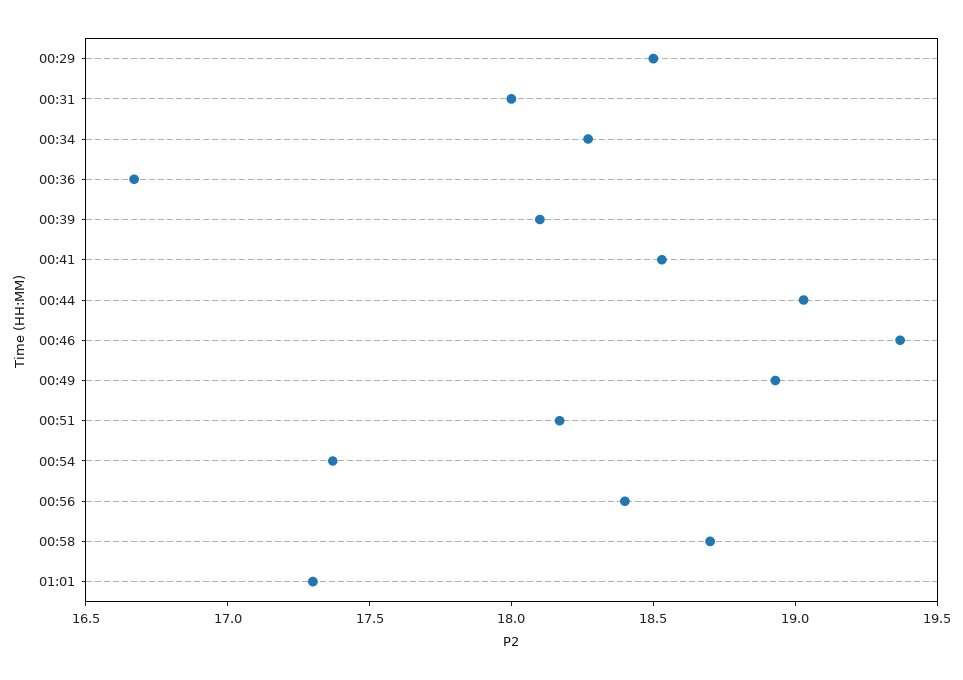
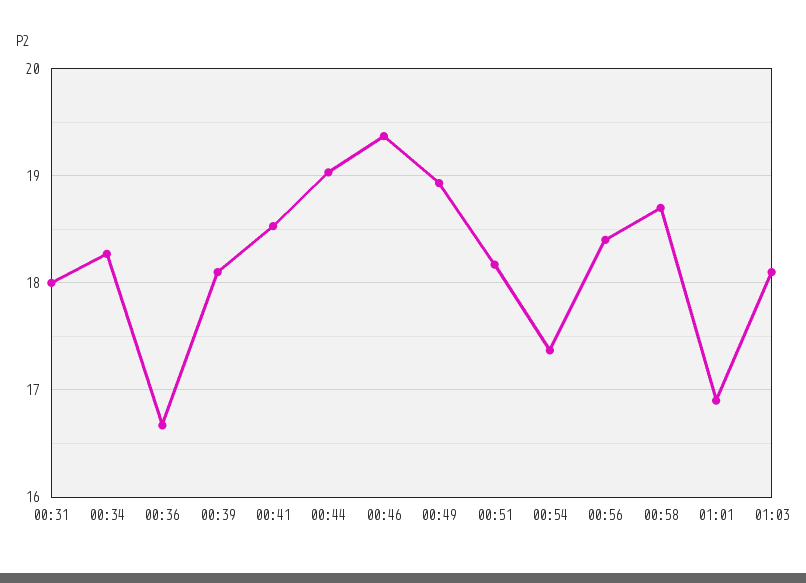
00:29: 18.5 -> none
01:01: 17.3 -> 16.9
01:03: none -> 18.1

